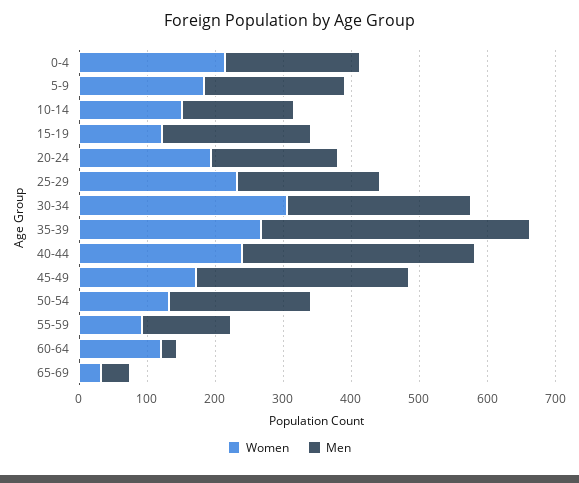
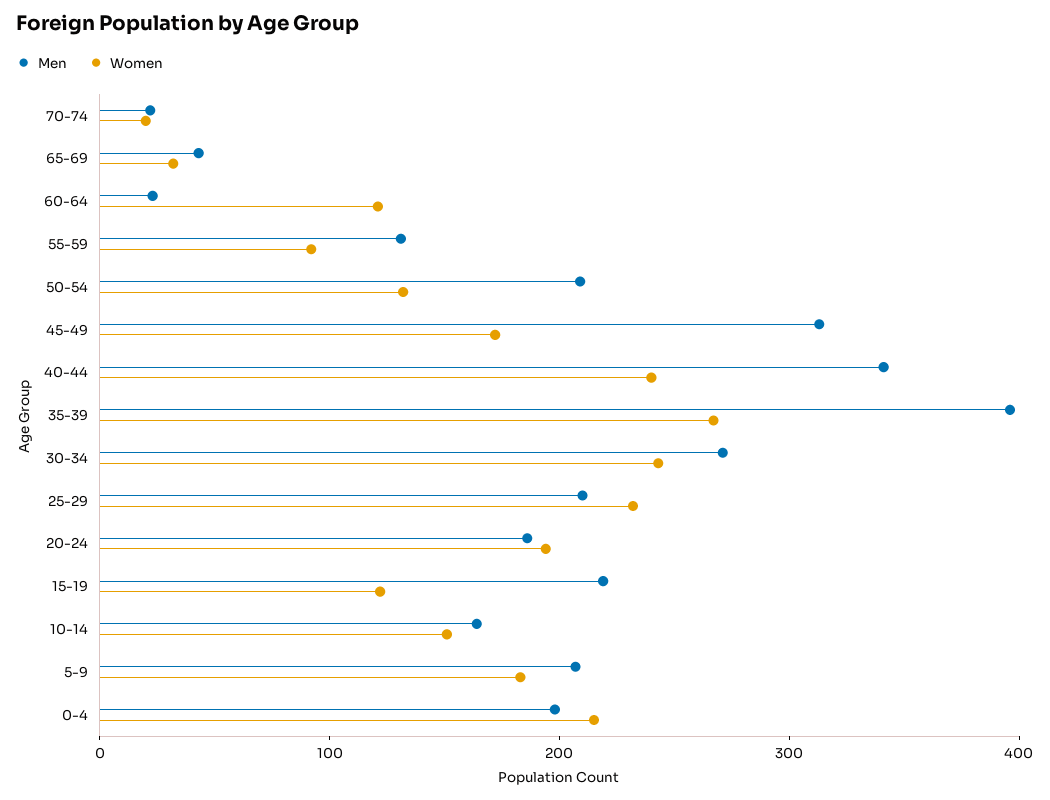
Women, 30-34: 300 -> 240
Men, 70-74: none -> 20
Women, 70-74: none -> 20

